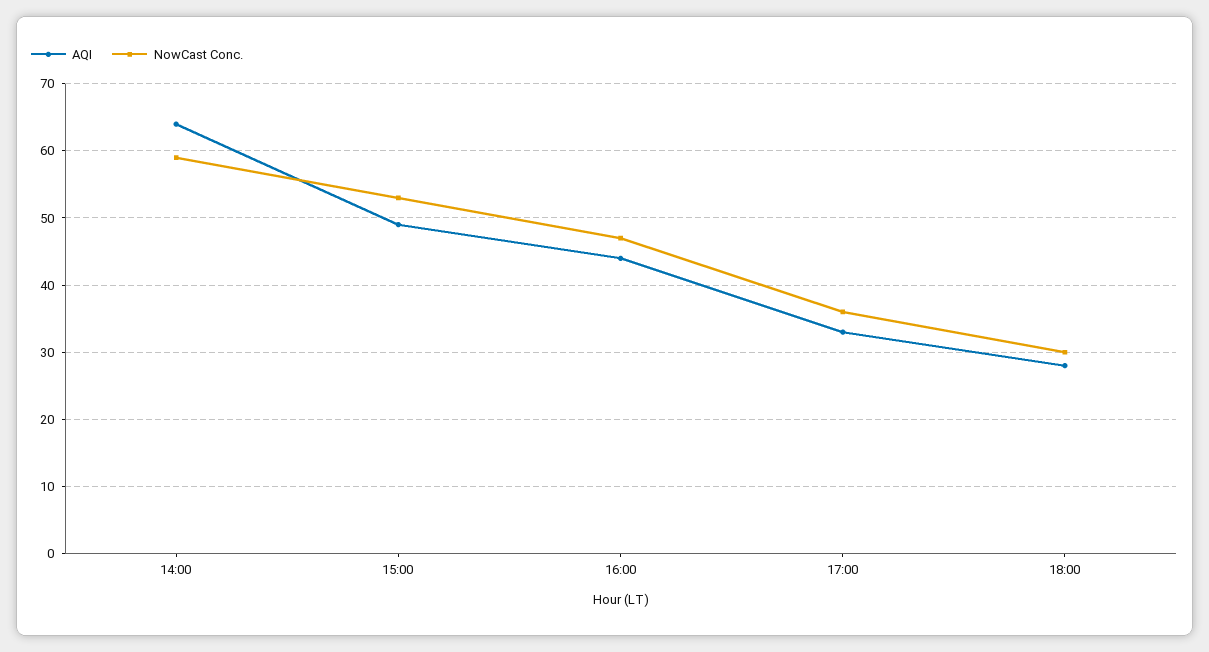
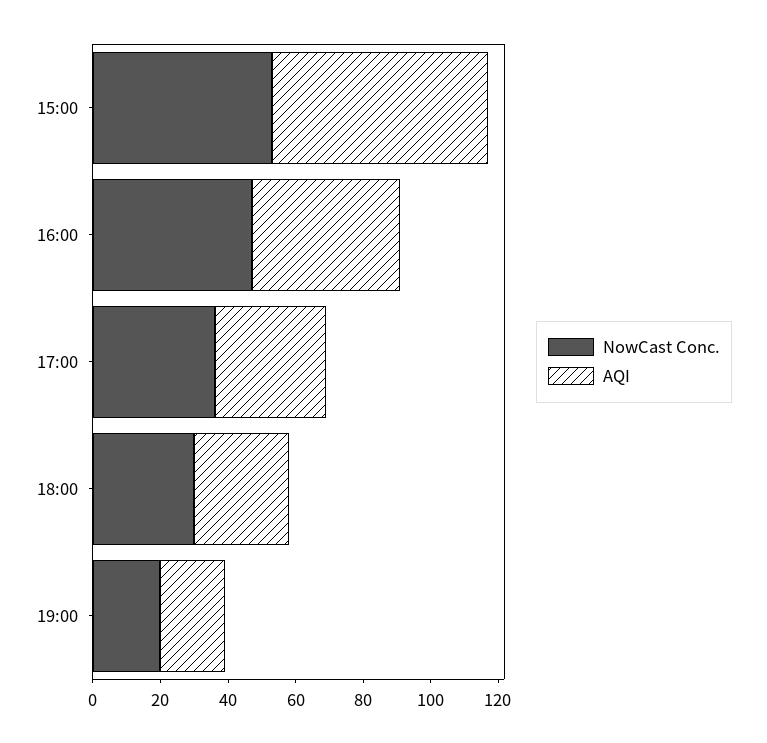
AQI, 14:00: 64 -> none
NowCast Conc., 14:00: 59 -> none
AQI, 15:00: 49 -> 65
NowCast Conc., 19:00: none -> 20
AQI, 19:00: none -> 20

